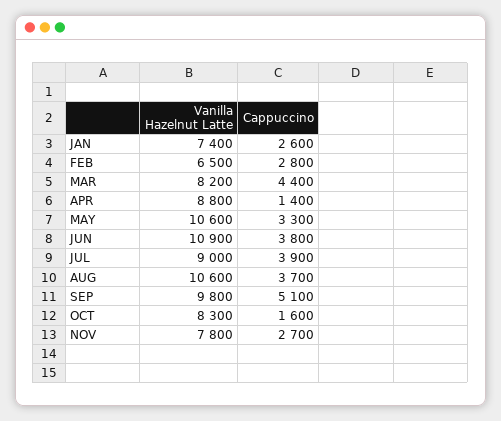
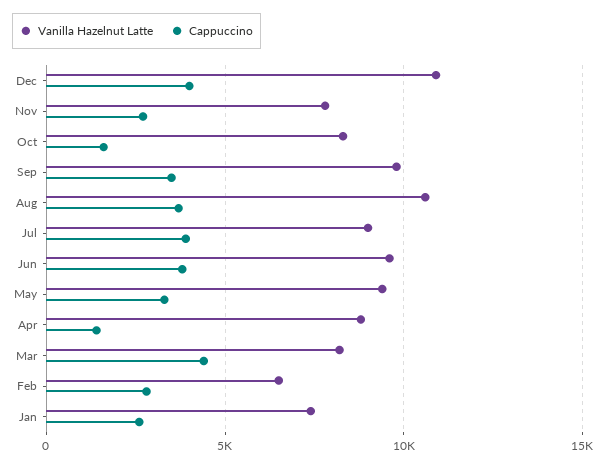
Vanilla Hazelnut Latte, MAY: 10600 -> 9500
Vanilla Hazelnut Latte, JUN: 10900 -> 9500
Cappuccino, SEP: 5100 -> 3500
Vanilla Hazelnut Latte, Dec: none -> 11000
Cappuccino, Dec: none -> 4000

